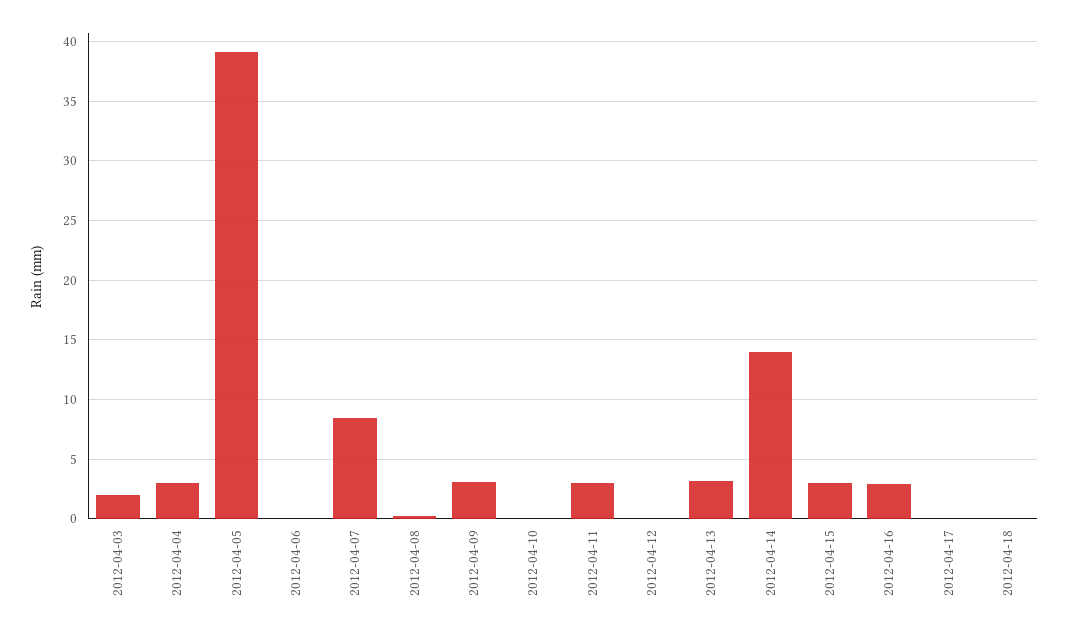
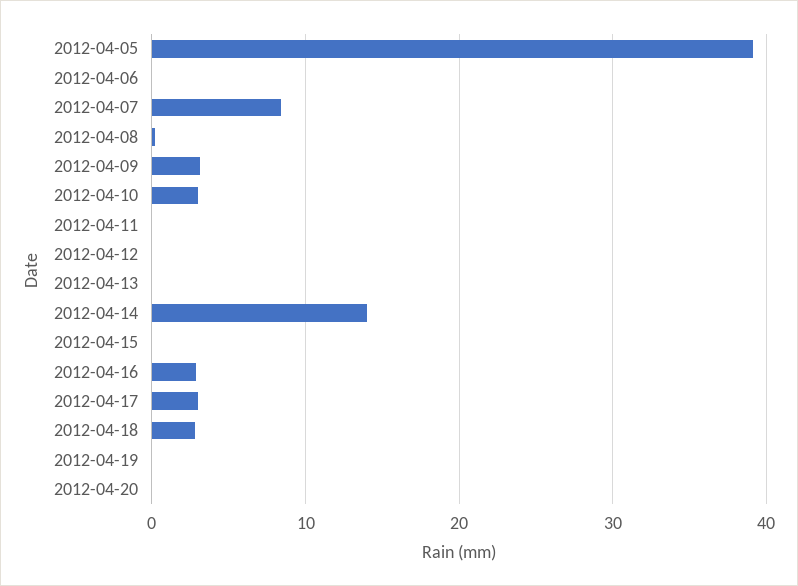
2012-04-03: 2 -> none
2012-04-04: 3 -> none
2012-04-10: 0 -> 3
2012-04-11: 3 -> 0
2012-04-13: 3 -> 0
2012-04-15: 3 -> 0
2012-04-17: 0 -> 3
2012-04-18: 0 -> 3
2012-04-19: none -> 0
2012-04-20: none -> 0

